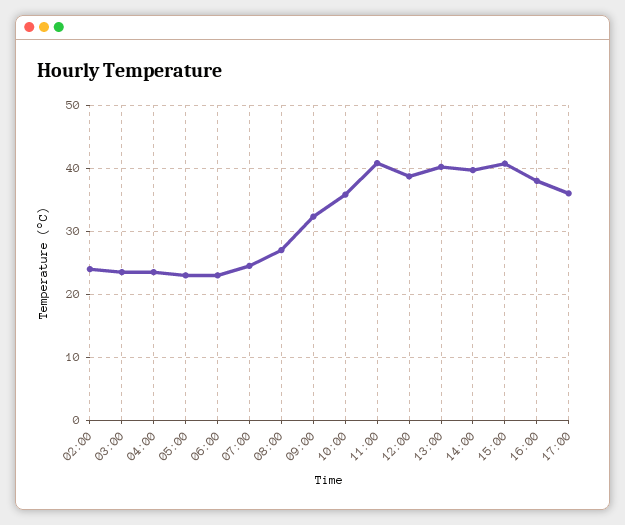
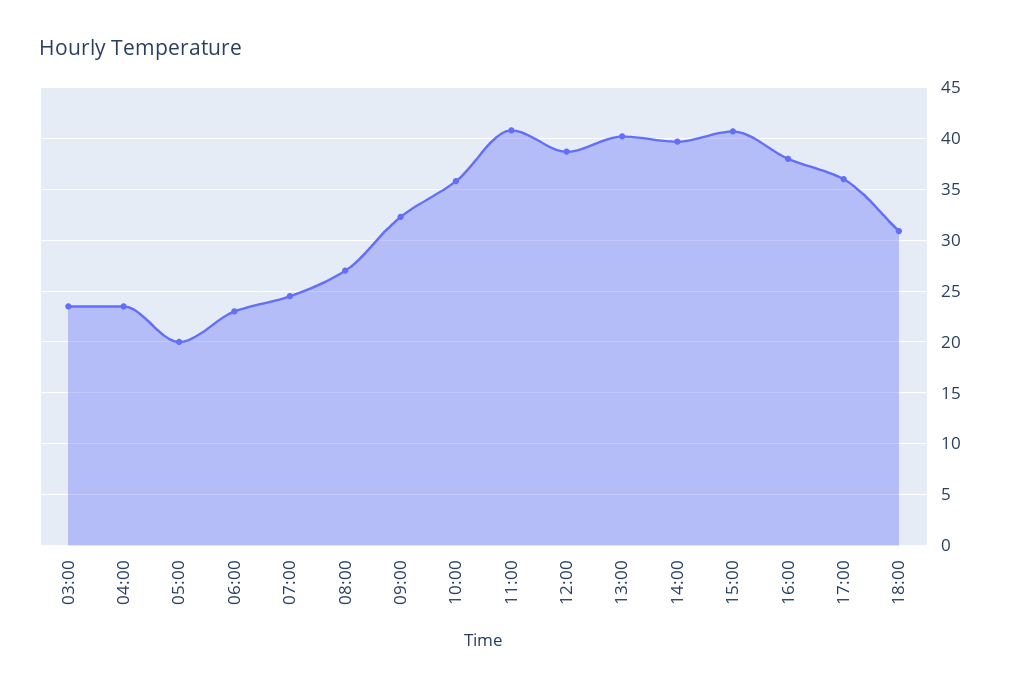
02:00: 24 -> none
05:00: 23 -> 20
18:00: none -> 31

